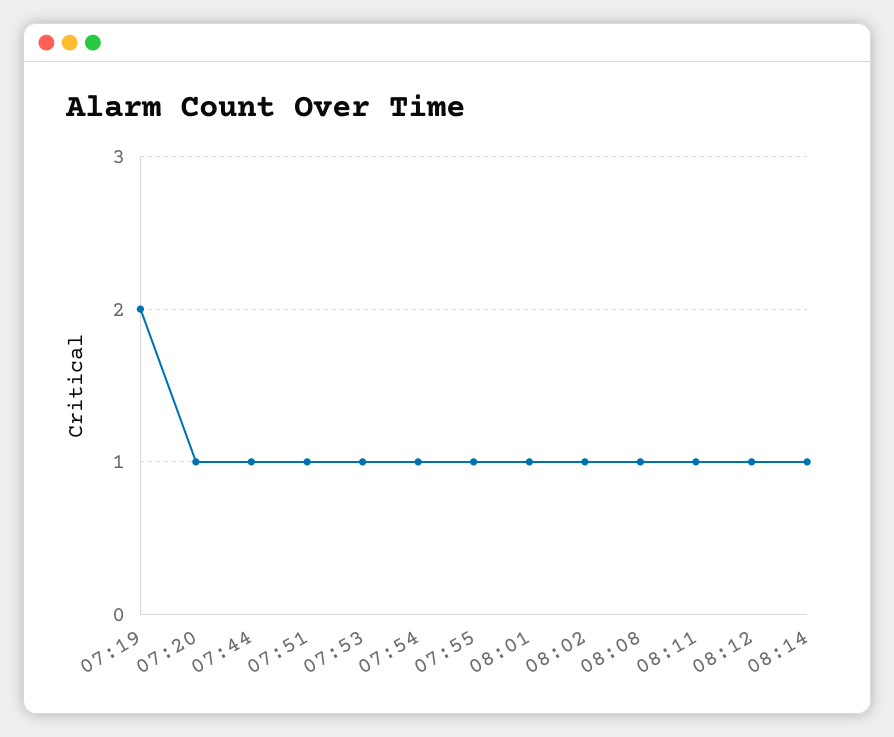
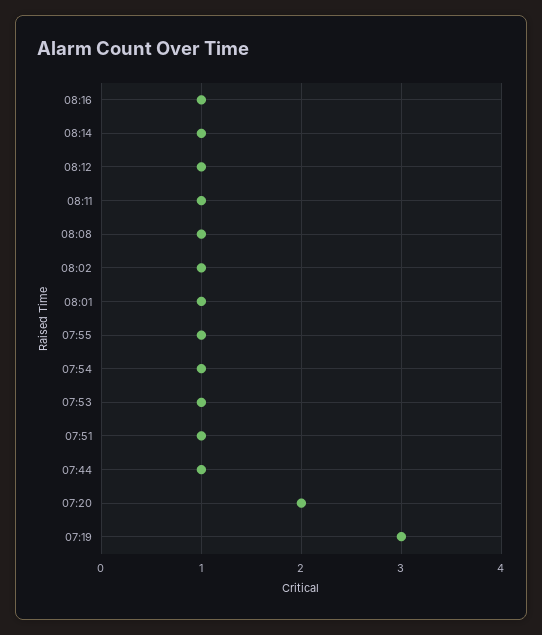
07:19: 2 -> 3
07:20: 1 -> 2
08:16: none -> 1

